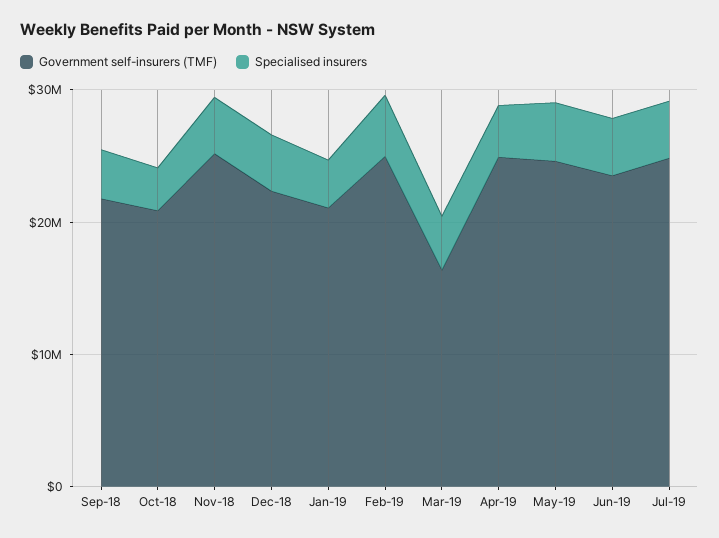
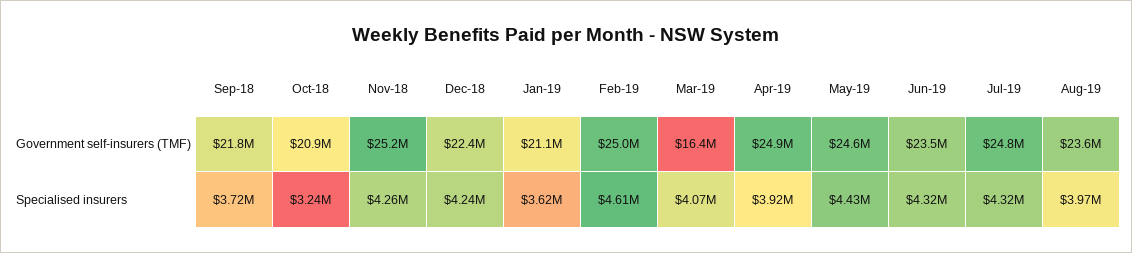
Government self-insurers (TMF), Aug-19: none -> 23600000
Specialised insurers, Aug-19: none -> 3970000

